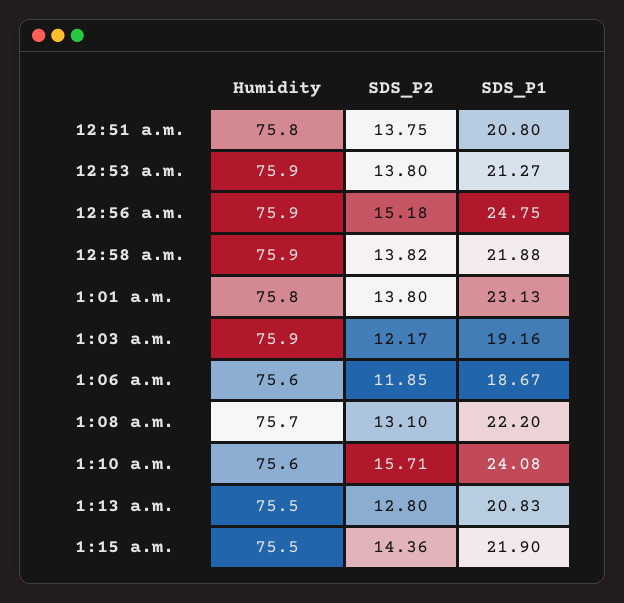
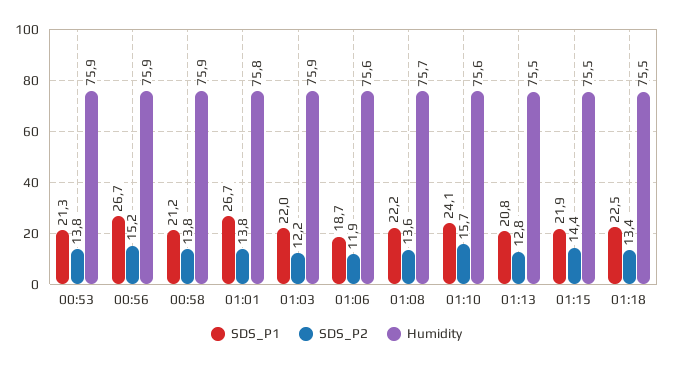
Humidity, 12:51 a.m.: 75.8 -> none
SDS_P2, 12:51 a.m.: 13.75 -> none
SDS_P1, 12:51 a.m.: 20.8 -> none
SDS_P1, 12:56 a.m.: 24.75 -> 26.7
SDS_P1, 12:58 a.m.: 21.88 -> 21.2
SDS_P1, 1:01 a.m.: 23.13 -> 26.7
SDS_P1, 1:03 a.m.: 19.16 -> 22
SDS_P2, 1:08 a.m.: 13.1 -> 13.6
SDS_P1, 01:18: none -> 22.5
SDS_P2, 01:18: none -> 13.4
Humidity, 01:18: none -> 75.5

